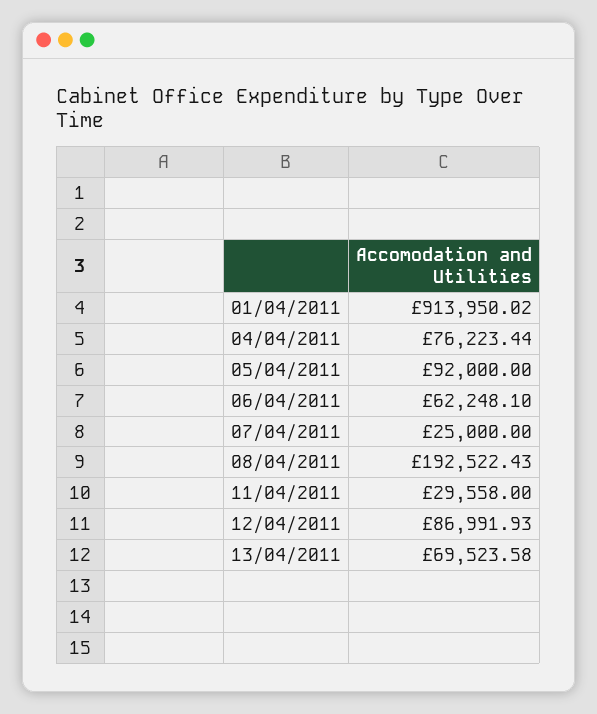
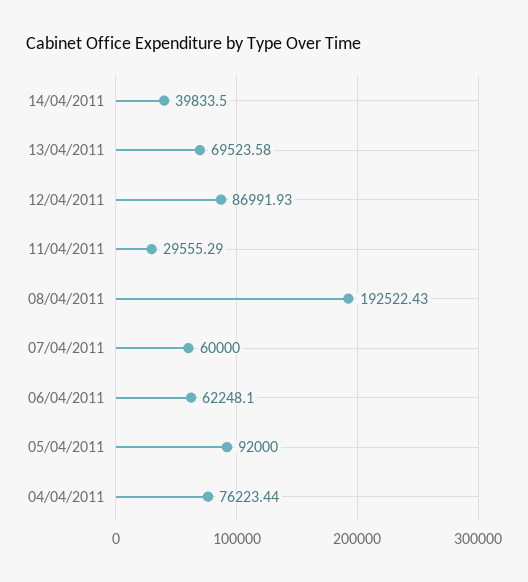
01/04/2011: 913950.02 -> none
07/04/2011: 25000 -> 60000
11/04/2011: 29558 -> 29555.29
14/04/2011: none -> 39833.5

